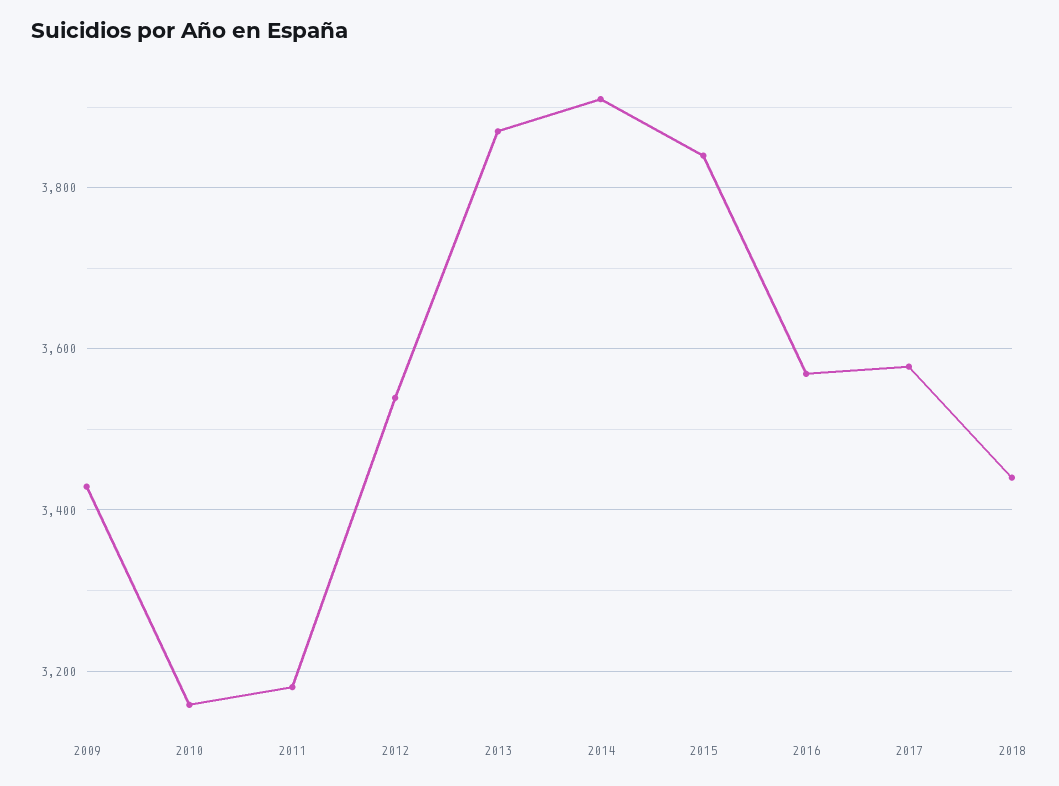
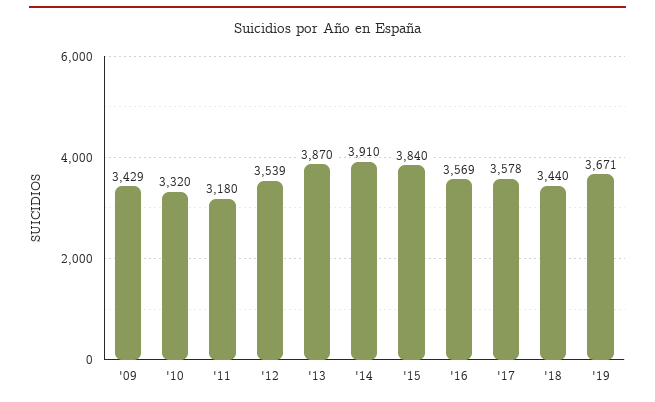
2010: 3160 -> 3320
'19: none -> 3671

